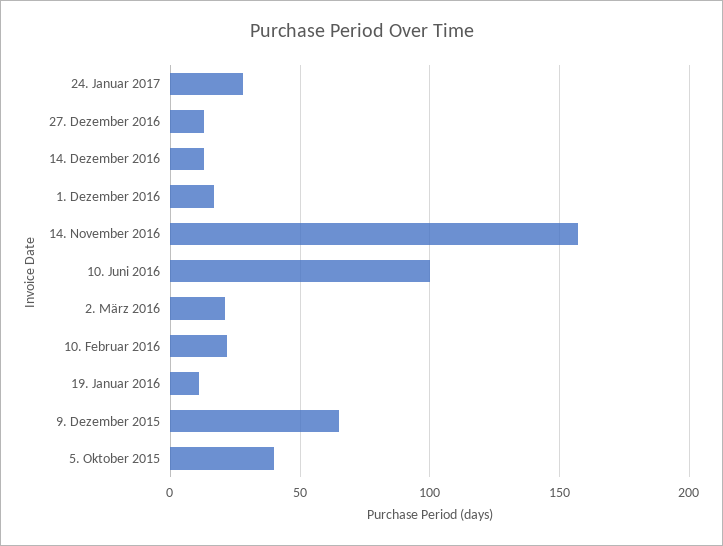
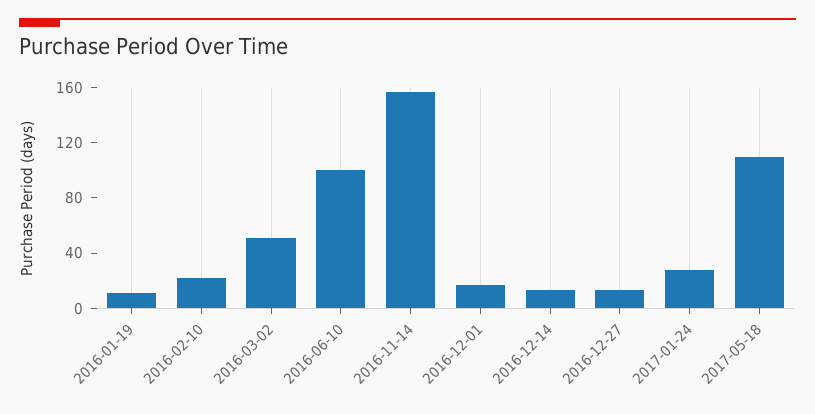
2. März 2016: 20 -> 50
9. Dezember 2015: 65 -> none
5. Oktober 2015: 40 -> none
2017-05-18: none -> 110

